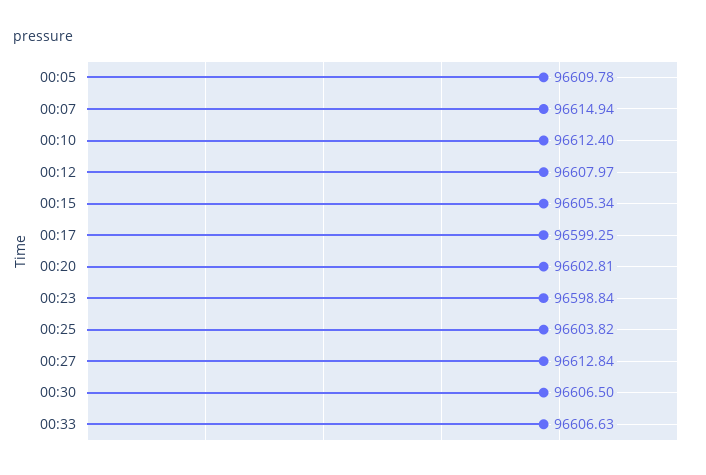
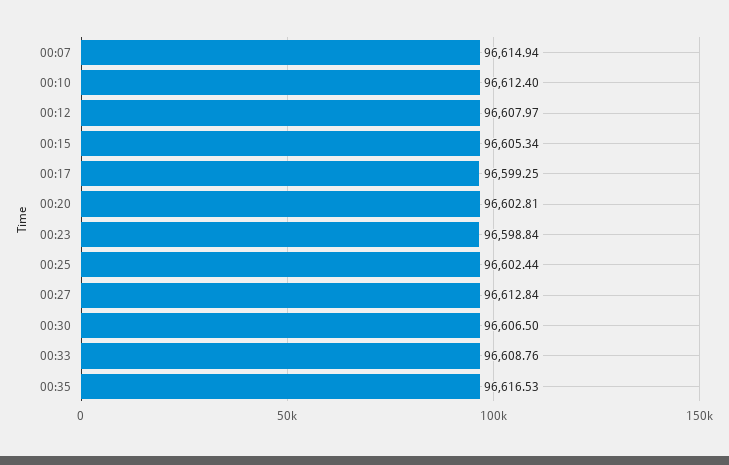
00:05: 96609.78 -> none
00:25: 96603.82 -> 96602.44
00:33: 96606.63 -> 96608.76
00:35: none -> 96616.53

